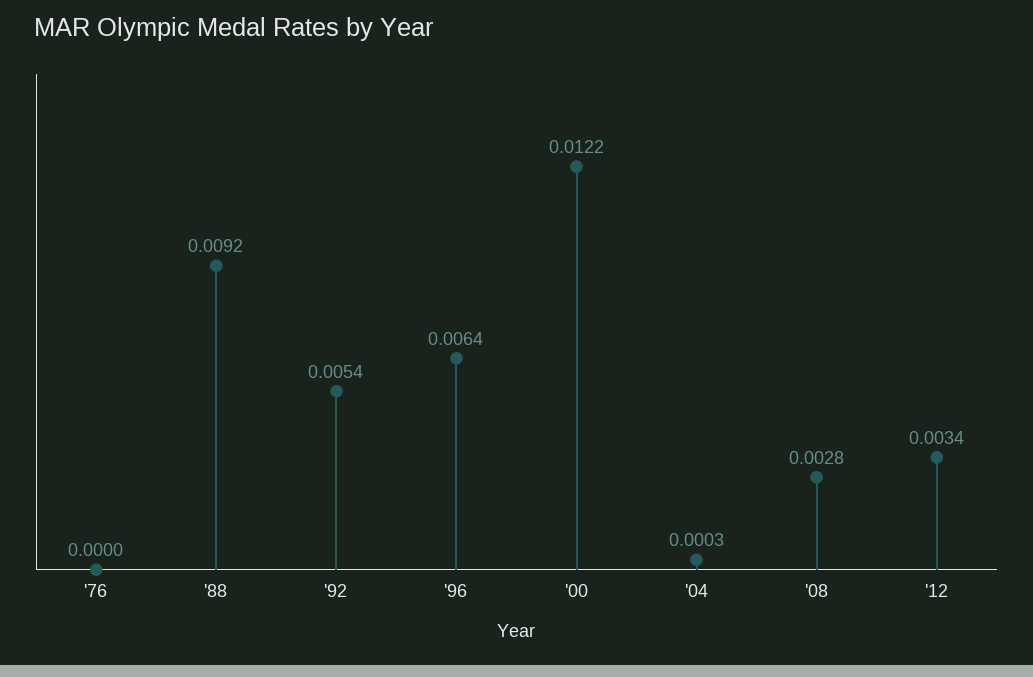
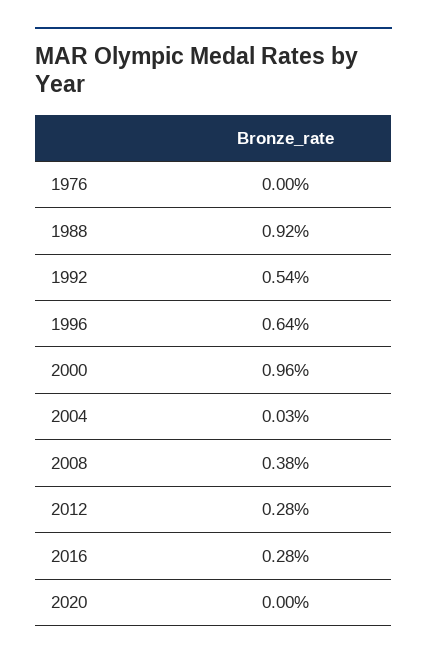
'00: 0.0122 -> 0.0096
'08: 0.0028 -> 0.0038
'12: 0.0034 -> 0.0028
2016: none -> 0.0028
2020: none -> 0

